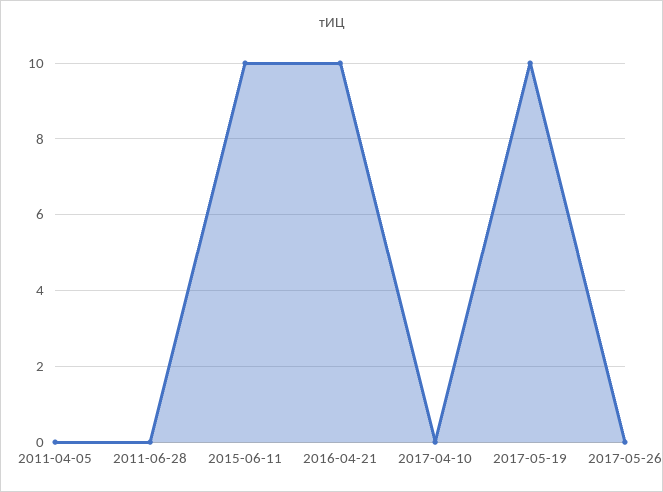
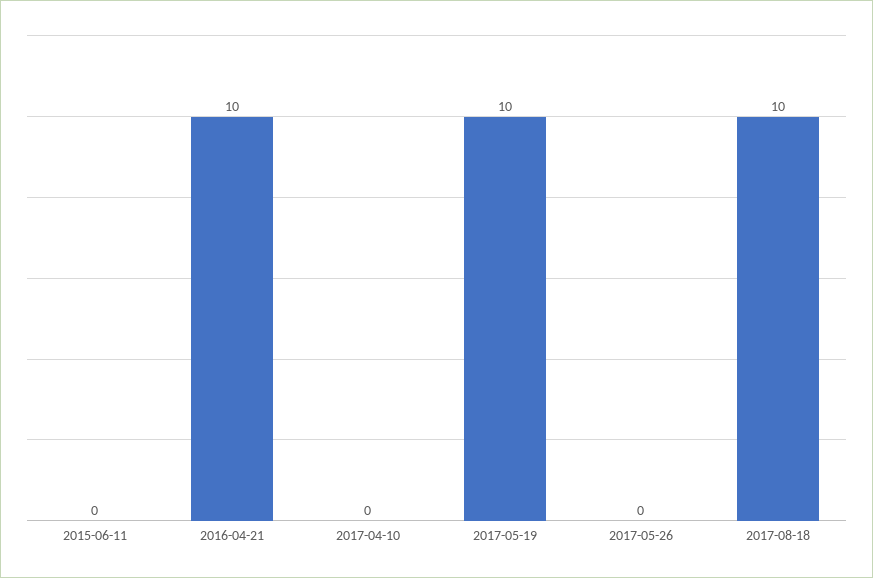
2011-04-05: 0 -> none
2011-06-28: 0 -> none
2015-06-11: 10 -> 0
2017-08-18: none -> 10

